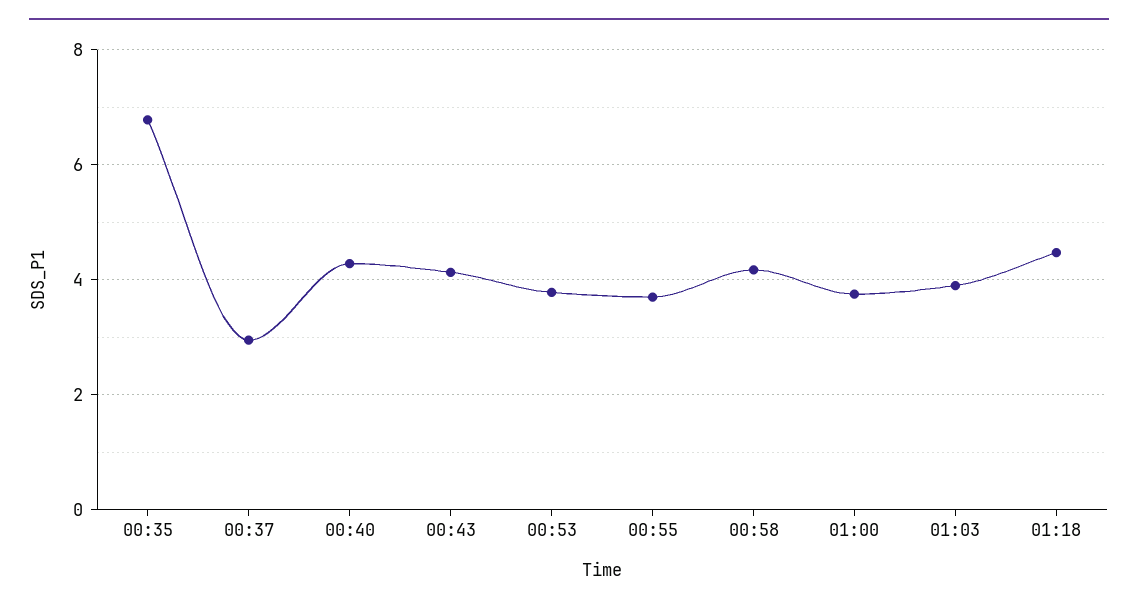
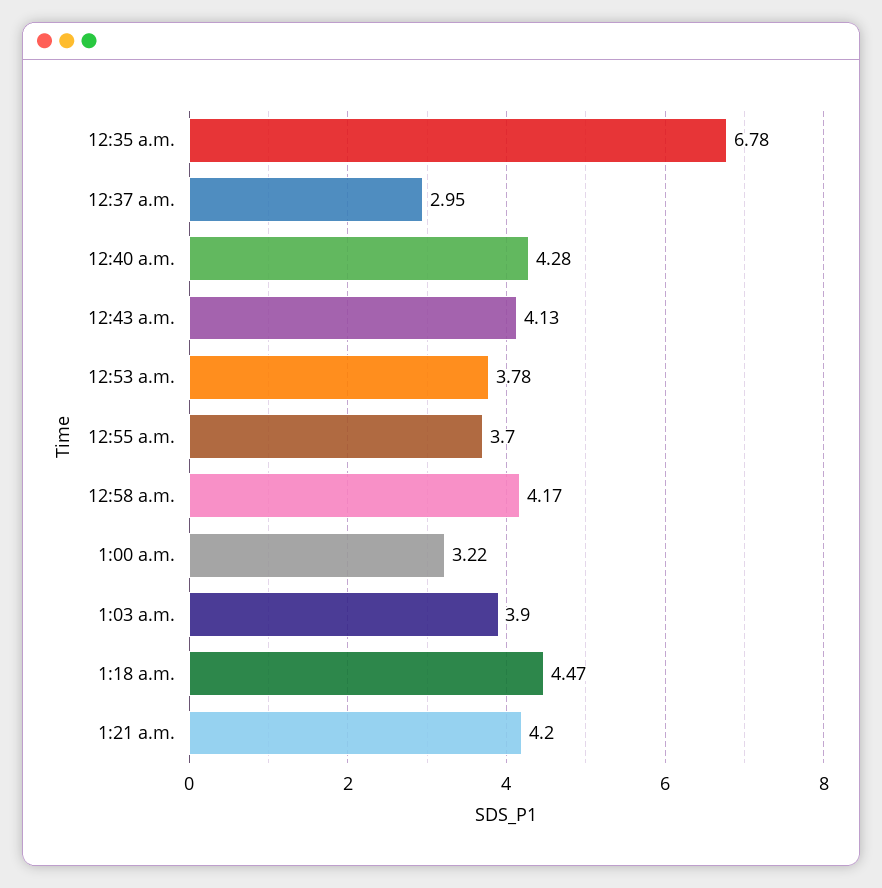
01:00: 3.8 -> 3.22
1:21 a.m.: none -> 4.2

